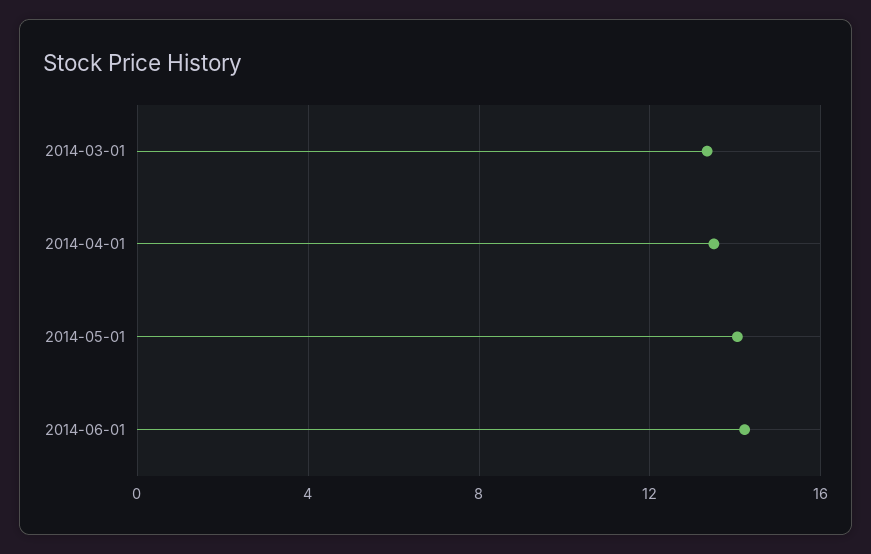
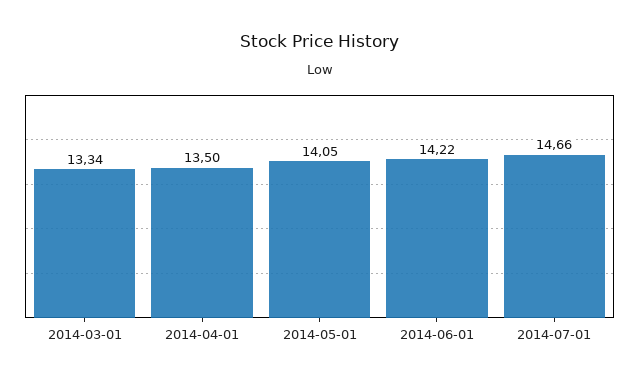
2014-07-01: none -> 14.66

